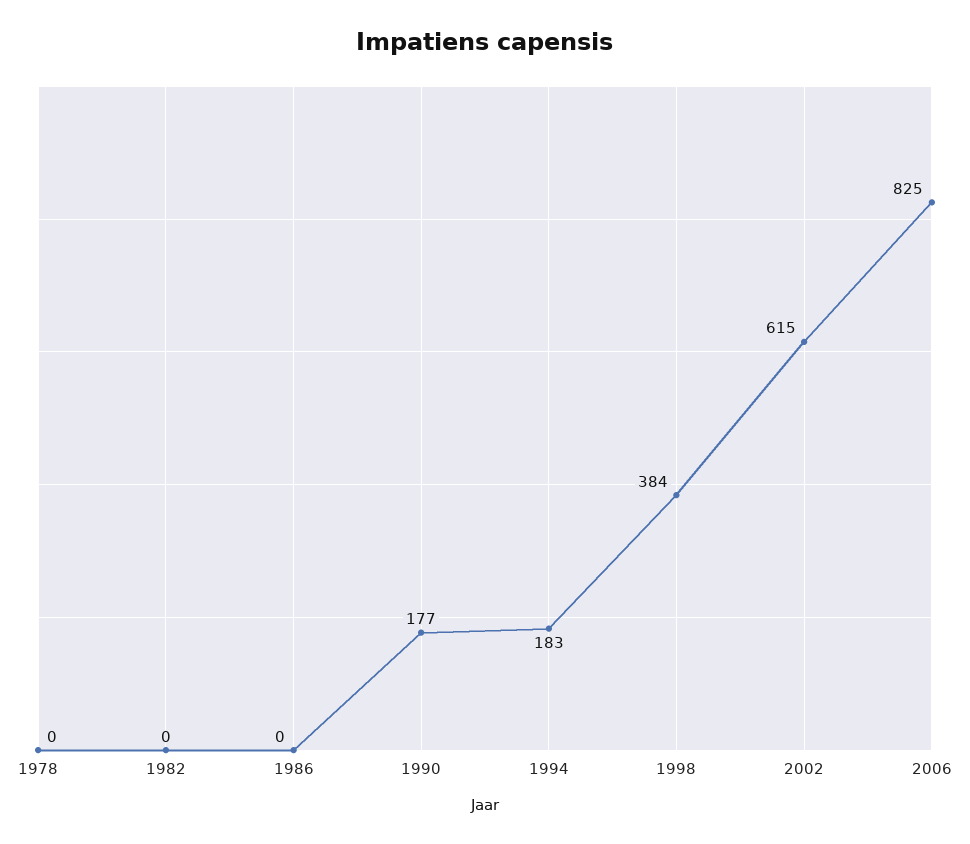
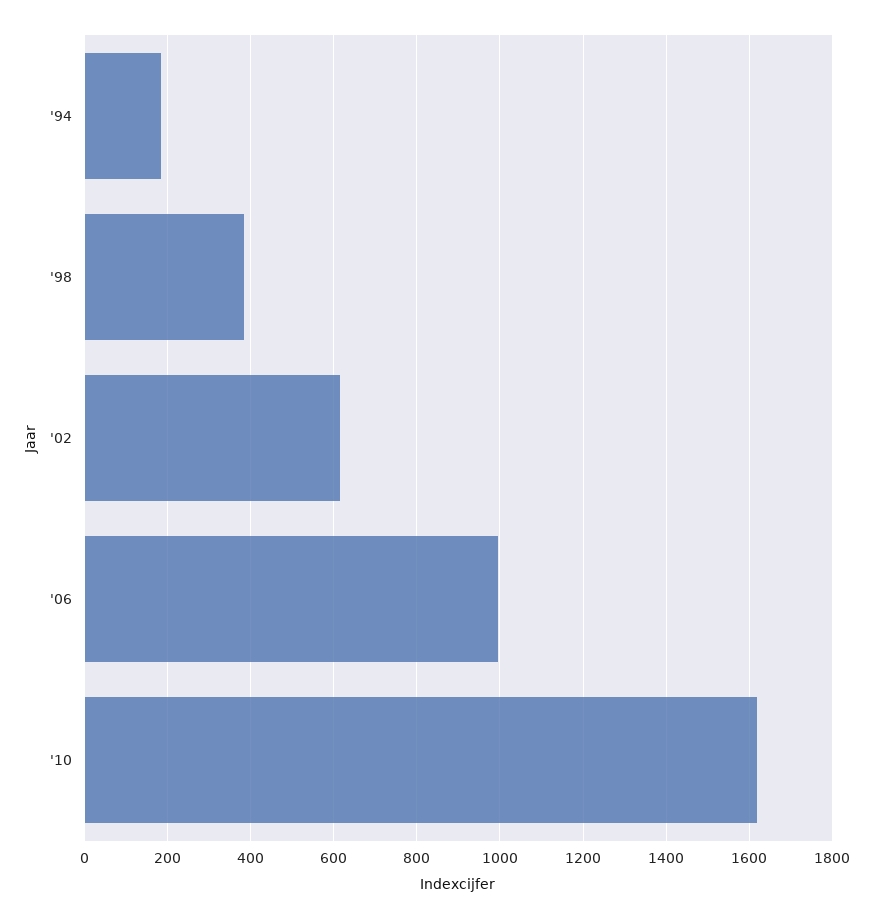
1978: 0 -> none
1982: 0 -> none
1986: 0 -> none
1990: 177 -> none
2006: 825 -> 1000
'10: none -> 1620

